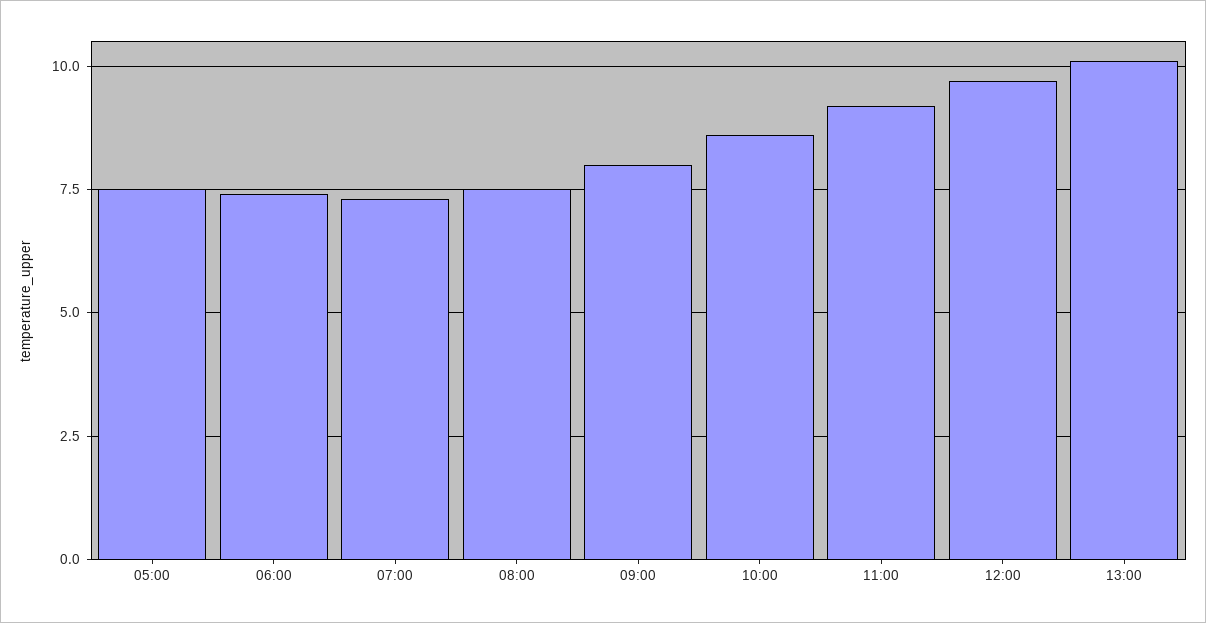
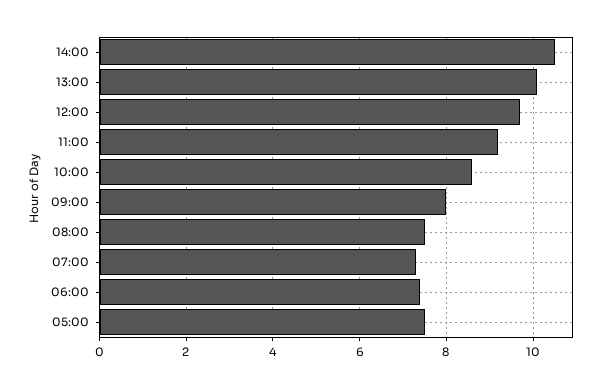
14:00: none -> 10.5

